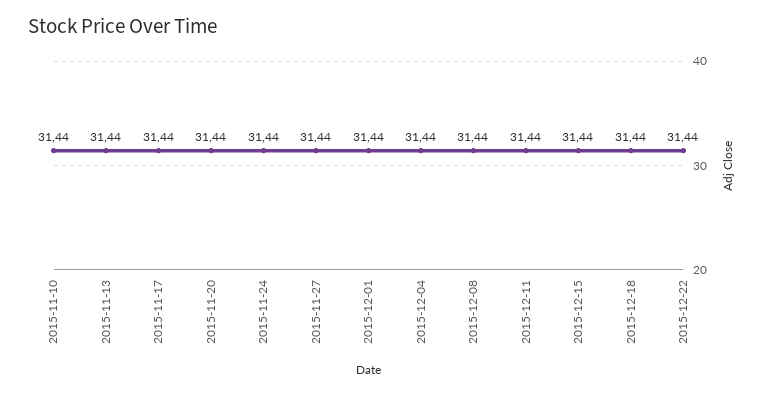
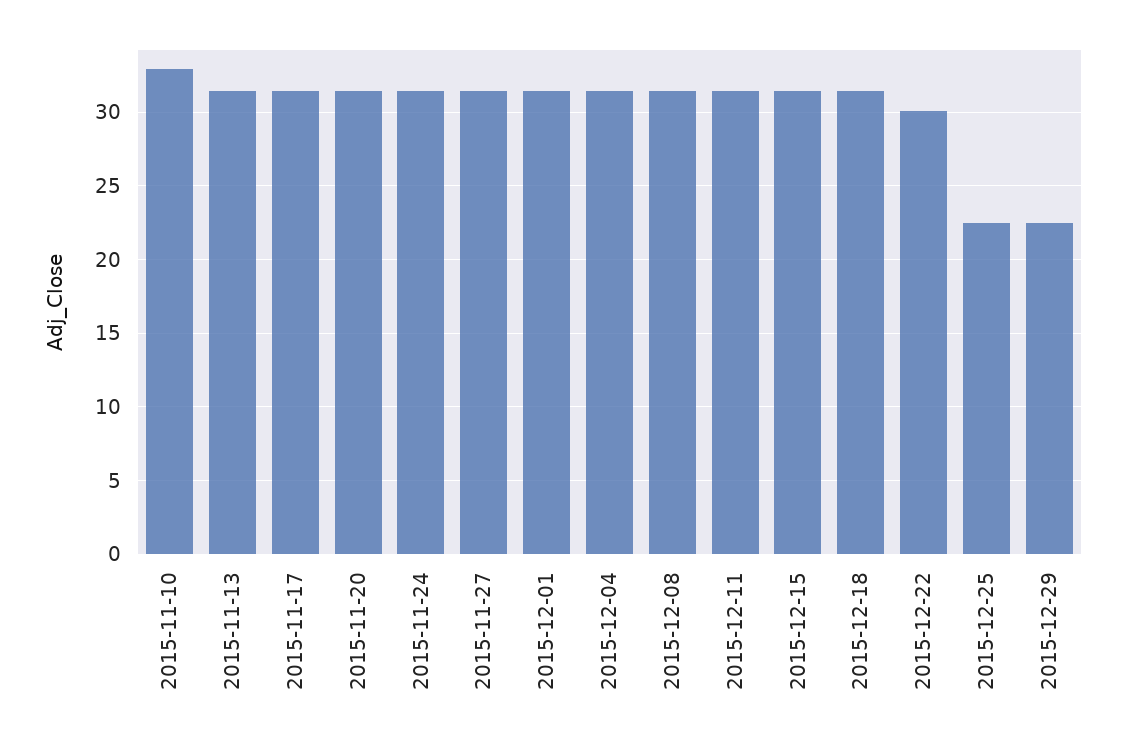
2015-11-10: 31.44 -> 33
2015-12-22: 31.44 -> 30
2015-12-25: none -> 22.5
2015-12-29: none -> 22.5

